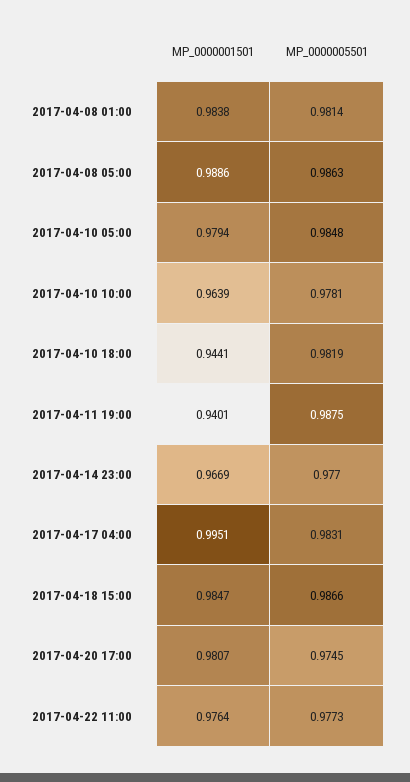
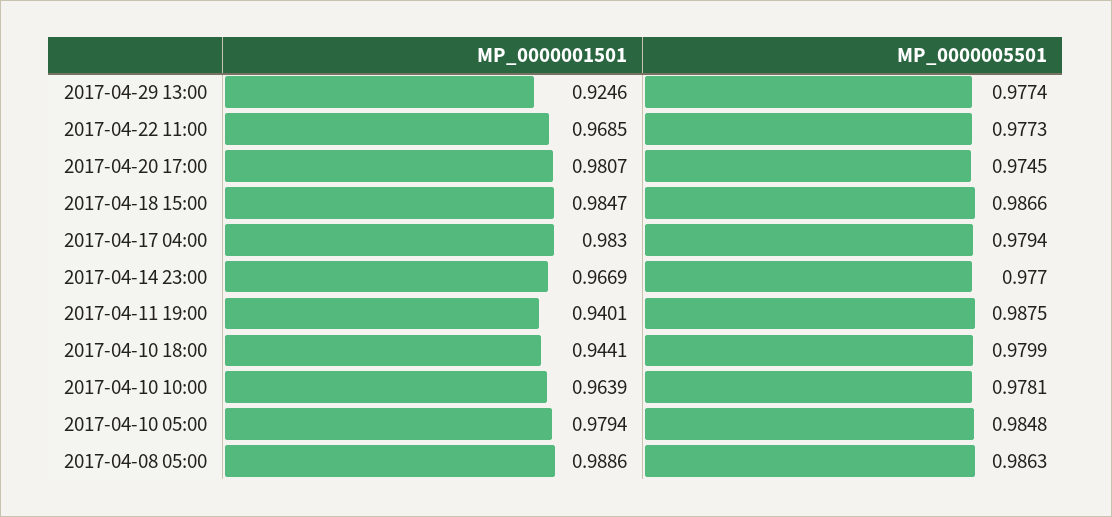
MP_0000001501, 2017-04-08 01:00: 0.9838 -> none
MP_0000005501, 2017-04-08 01:00: 0.9814 -> none
MP_0000005501, 2017-04-10 18:00: 0.9819 -> 0.9799
MP_0000001501, 2017-04-17 04:00: 0.9951 -> 0.983
MP_0000005501, 2017-04-17 04:00: 0.9831 -> 0.9794
MP_0000001501, 2017-04-22 11:00: 0.9764 -> 0.9685
MP_0000001501, 2017-04-29 13:00: none -> 0.9246
MP_0000005501, 2017-04-29 13:00: none -> 0.9774

